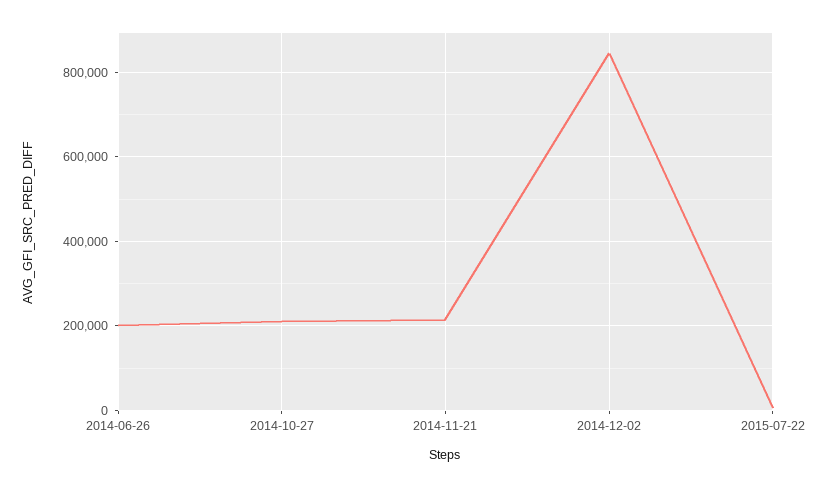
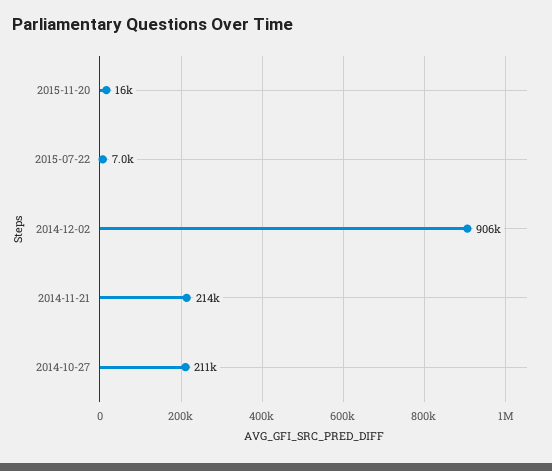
2014-06-26: 200000 -> none
2014-12-02: 840000 -> 906000
2015-11-20: none -> 16000

